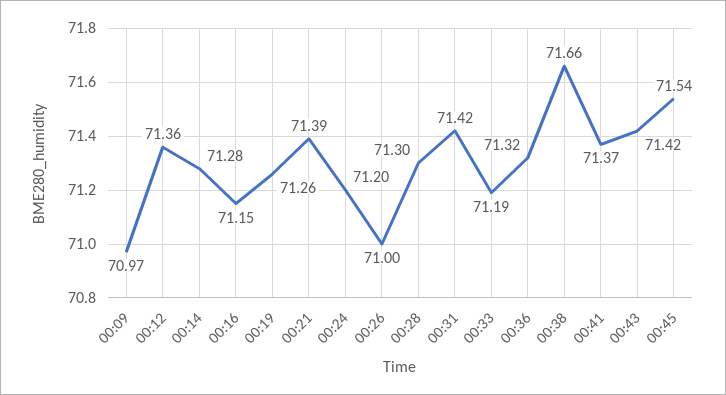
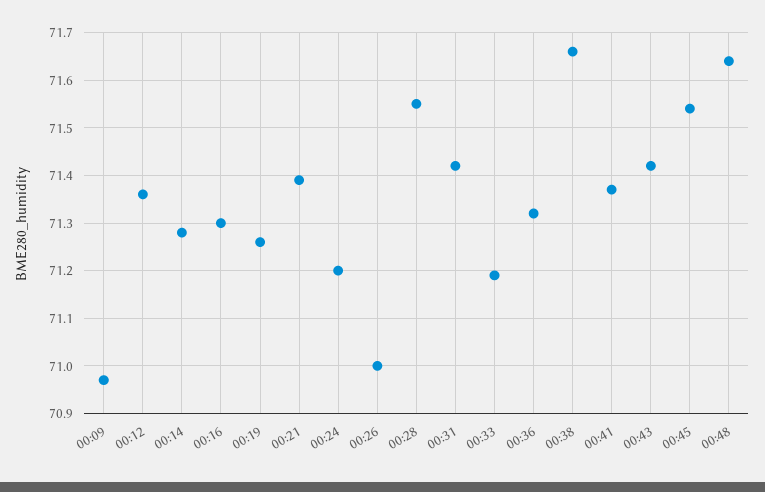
00:16: 71.15 -> 71.3
00:28: 71.3 -> 71.55
00:48: none -> 71.65

